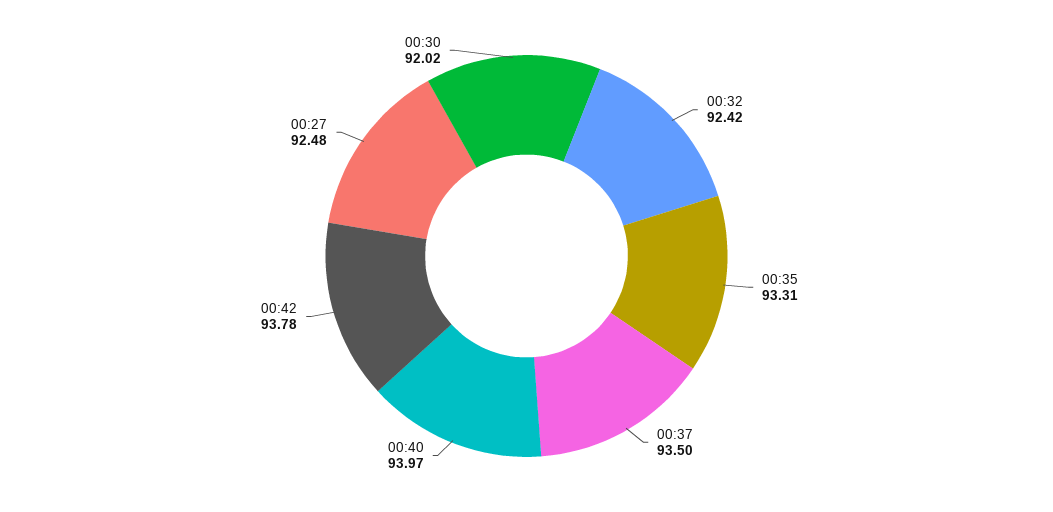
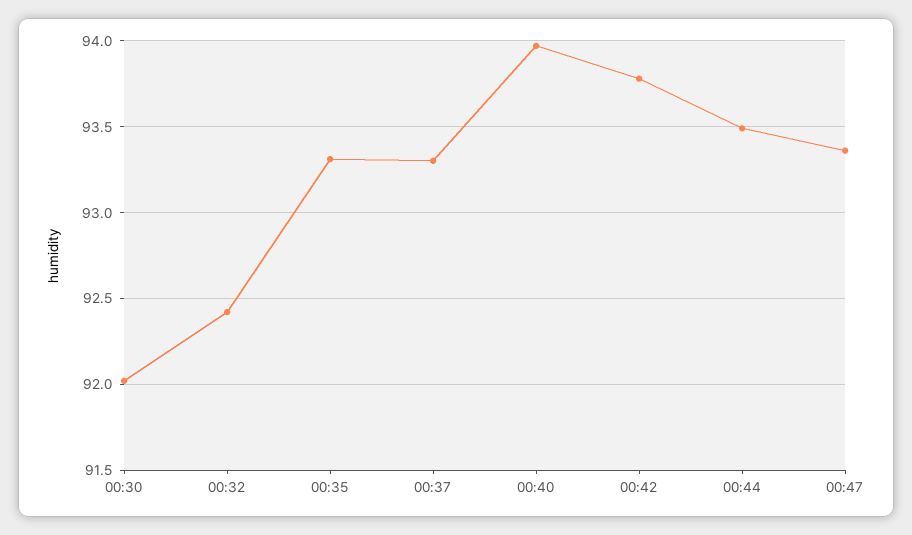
00:37: 93.5 -> 93.3
00:27: 92.48 -> none
00:44: none -> 93.5
00:47: none -> 93.35

